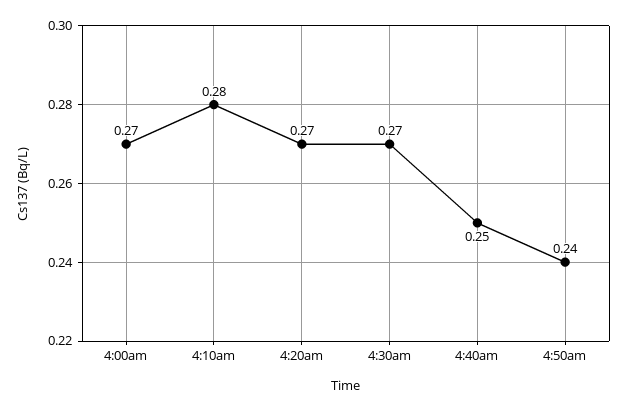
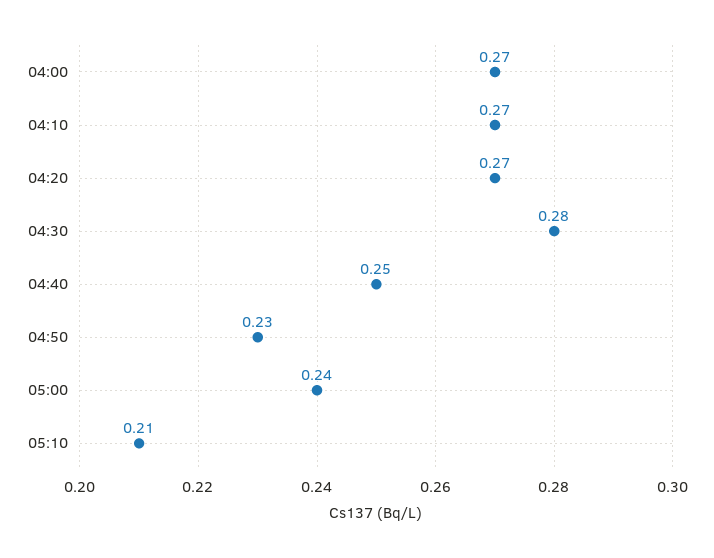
4:10am: 0.28 -> 0.27
4:30am: 0.27 -> 0.28
4:50am: 0.24 -> 0.23
05:00: none -> 0.24
05:10: none -> 0.21

